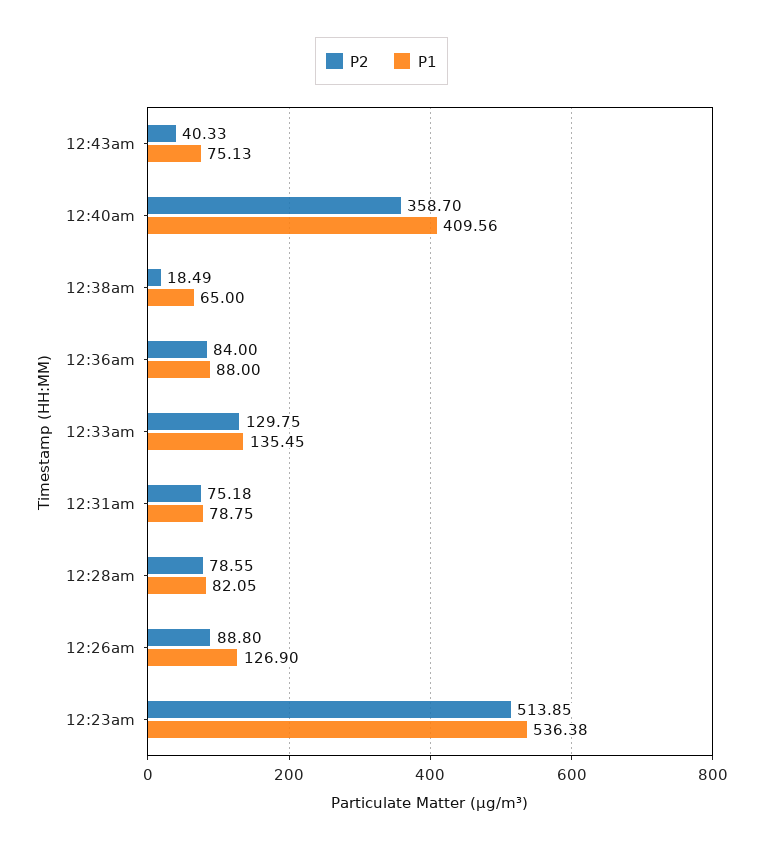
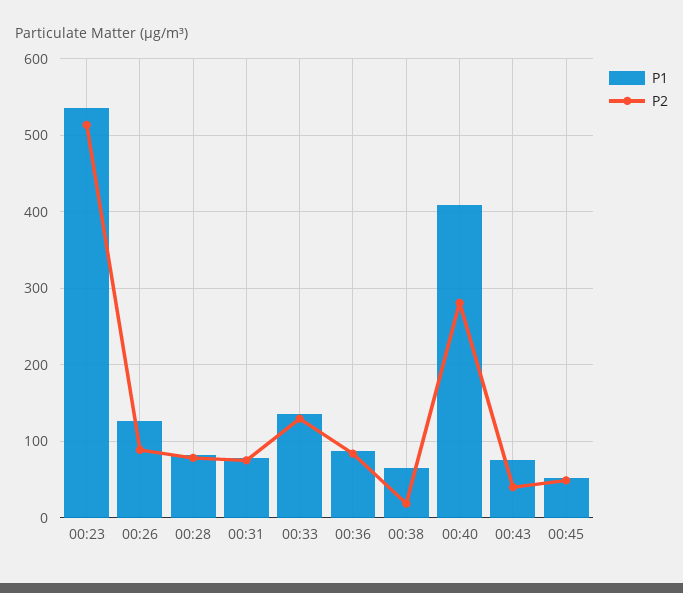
P2, 12:40am: 358.7 -> 280
P1, 00:45: none -> 50
P2, 00:45: none -> 50

